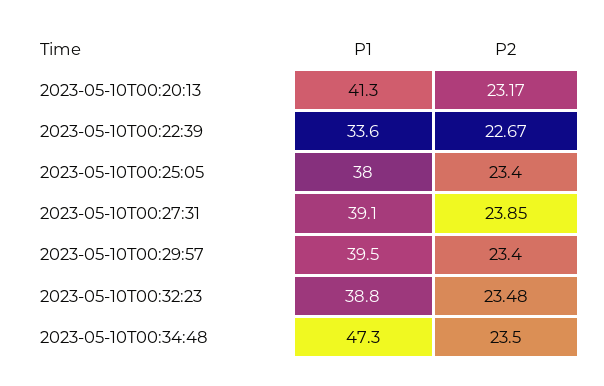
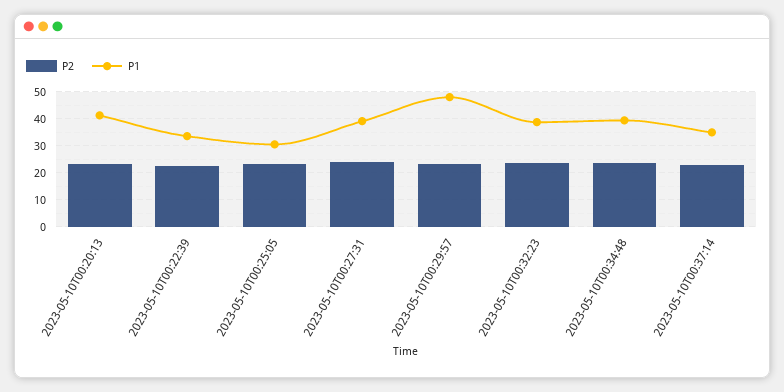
P1, 2023-05-10T00:25:05: 38 -> 30
P1, 2023-05-10T00:29:57: 39.5 -> 47.5
P1, 2023-05-10T00:34:48: 47.3 -> 40
P2, 2023-05-10T00:37:14: none -> 22.5
P1, 2023-05-10T00:37:14: none -> 35

